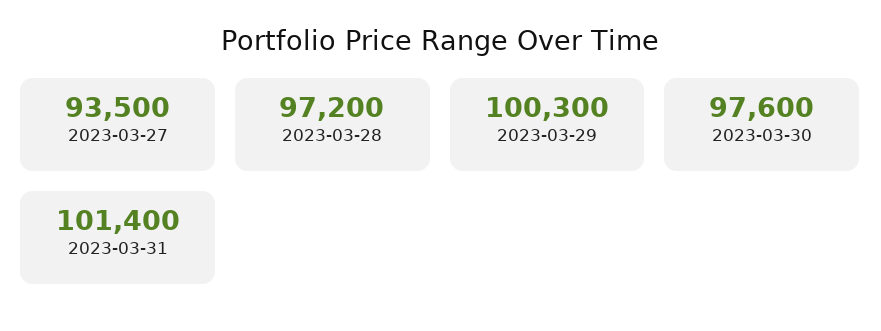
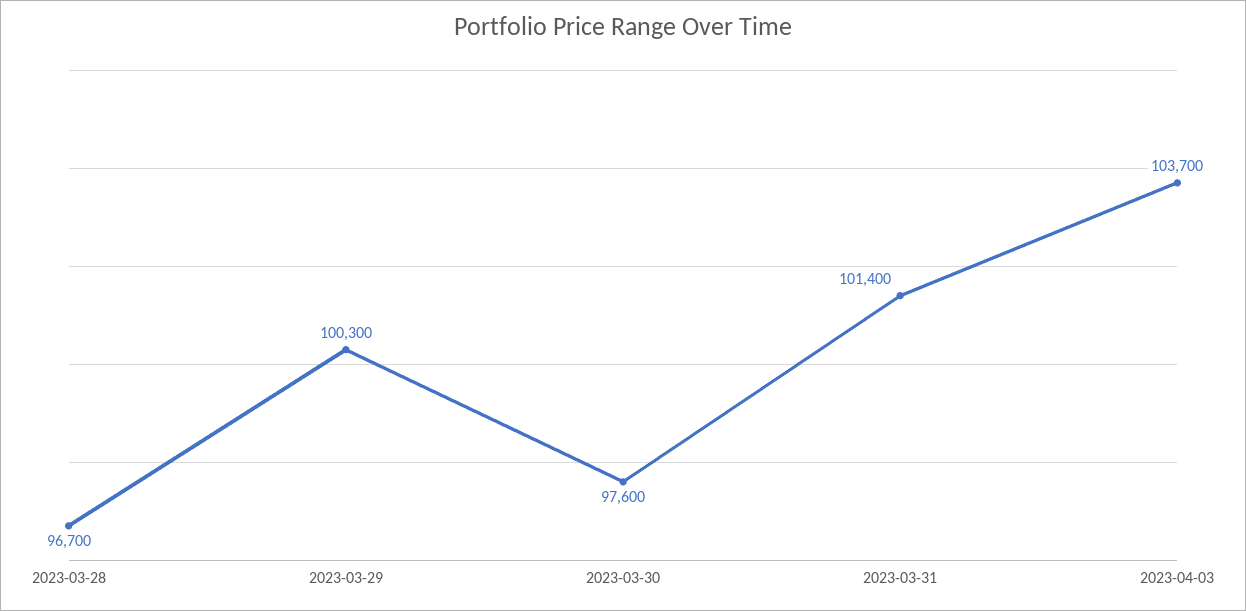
2023-03-27: 93500 -> none
2023-03-28: 97200 -> 96700
2023-04-03: none -> 103700

